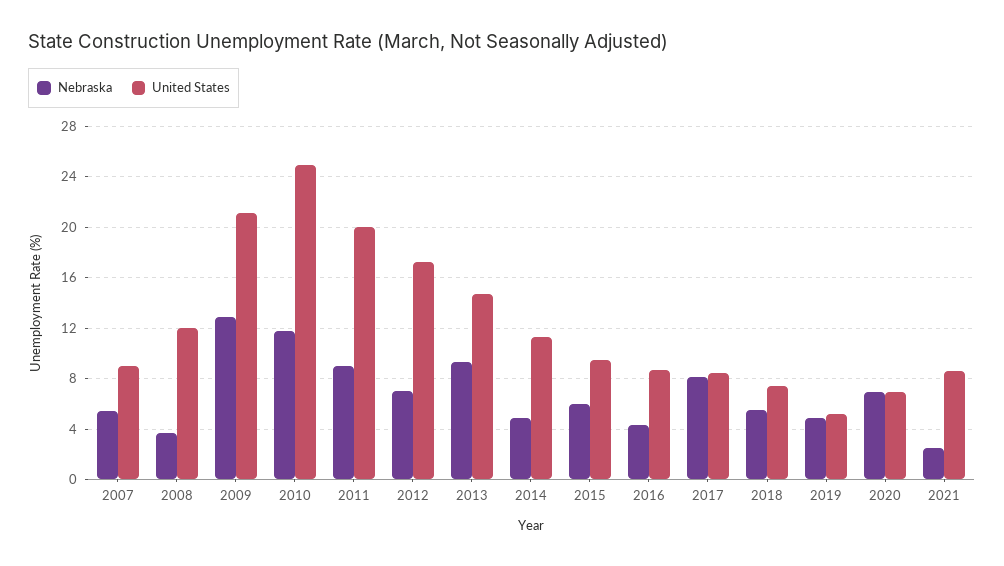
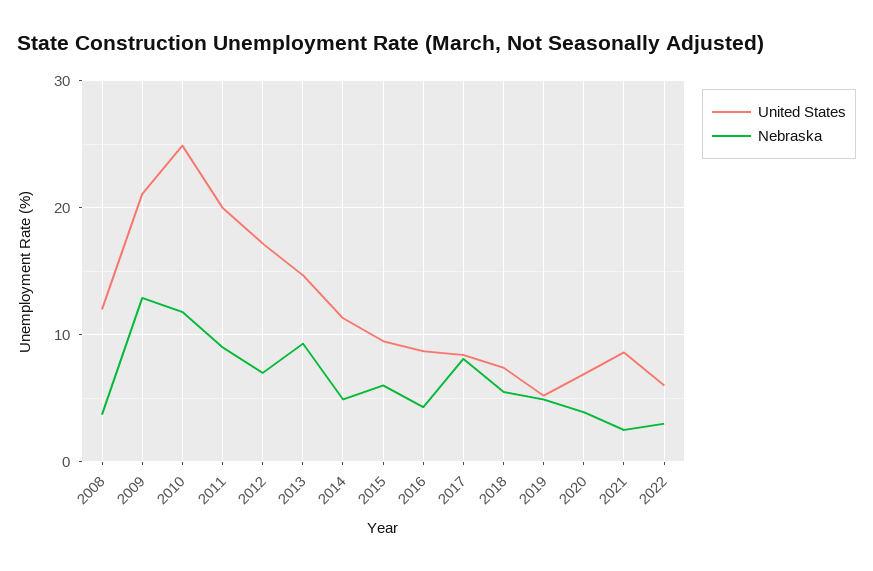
Nebraska, 2007: 5.5 -> none
United States, 2007: 9 -> none
Nebraska, 2020: 7 -> 4
United States, 2022: none -> 6
Nebraska, 2022: none -> 3

